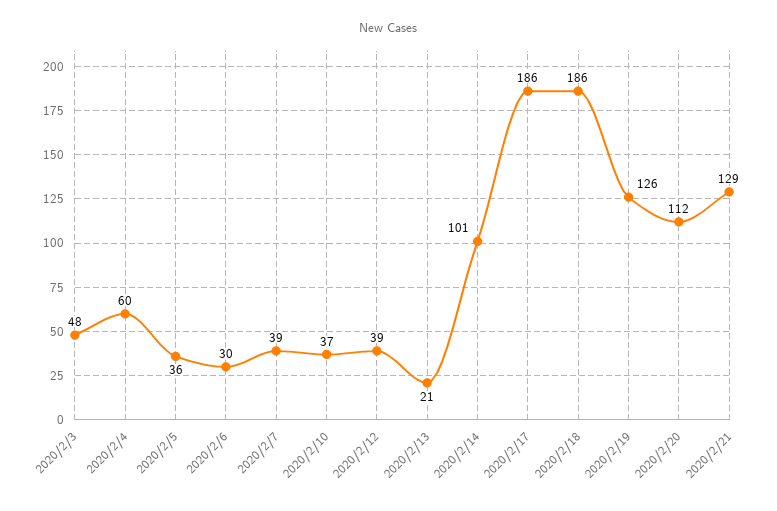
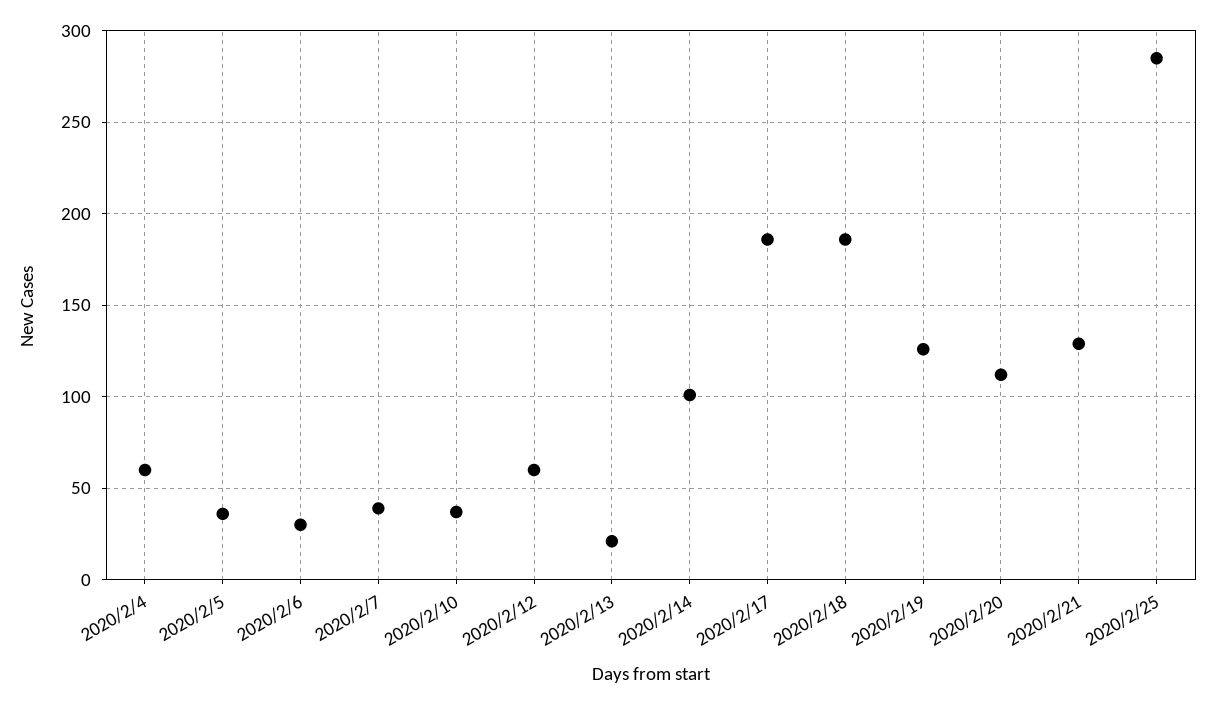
2020/2/3: 48 -> none
2020/2/12: 39 -> 60
2020/2/25: none -> 285

